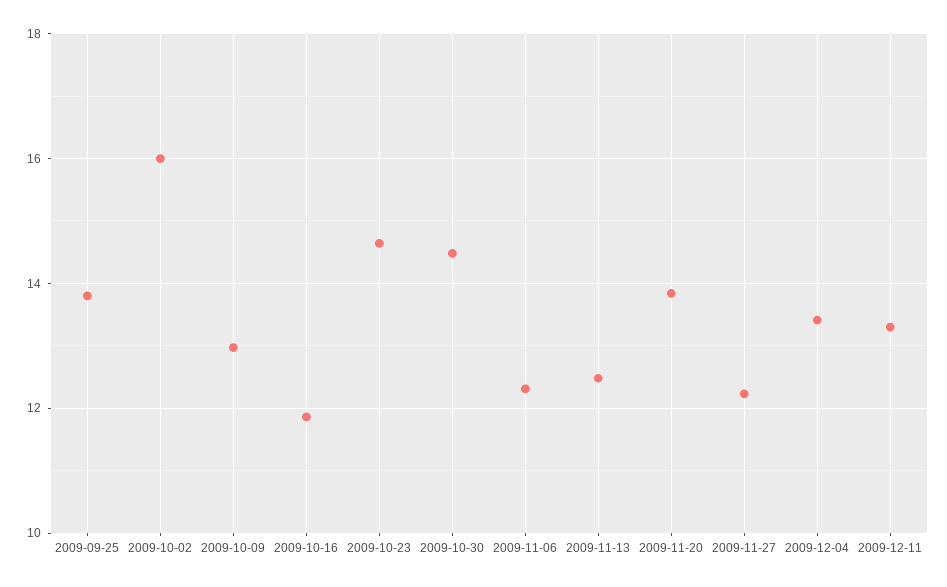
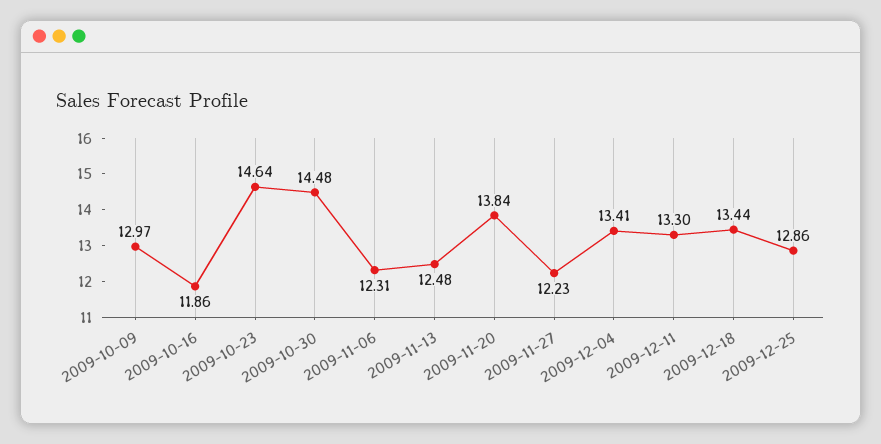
2009-09-25: 13.8 -> none
2009-10-02: 16 -> none
2009-12-18: none -> 13.44
2009-12-25: none -> 12.86

